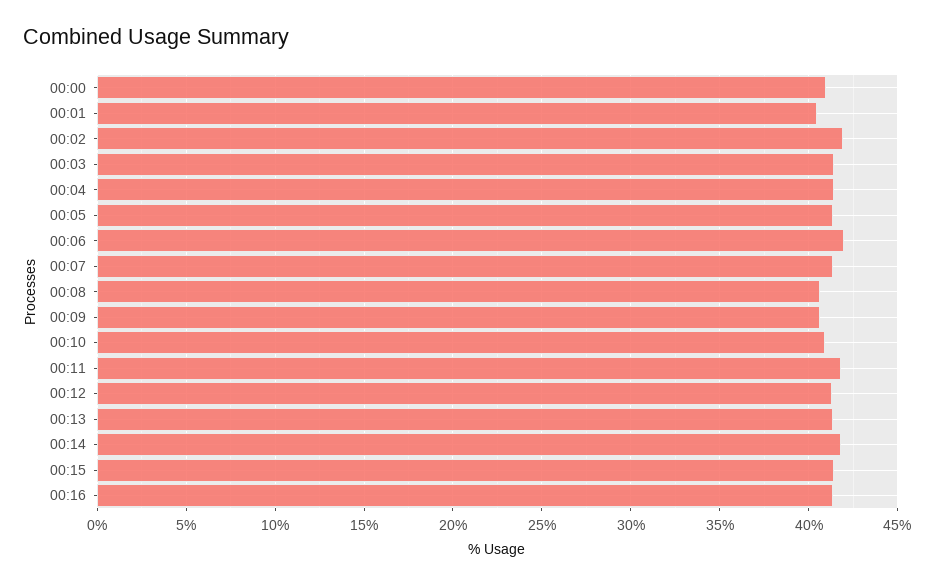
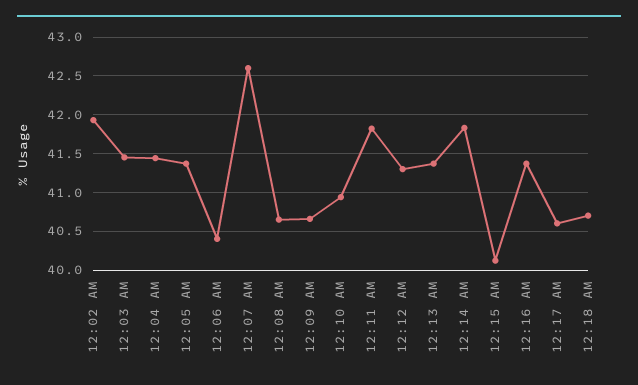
00:00: 41 -> none
00:01: 40.5 -> none
00:06: 42 -> 40.4
00:07: 41.5 -> 42.6
00:15: 41.5 -> 40.1
12:17 AM: none -> 40.6
12:18 AM: none -> 40.7

